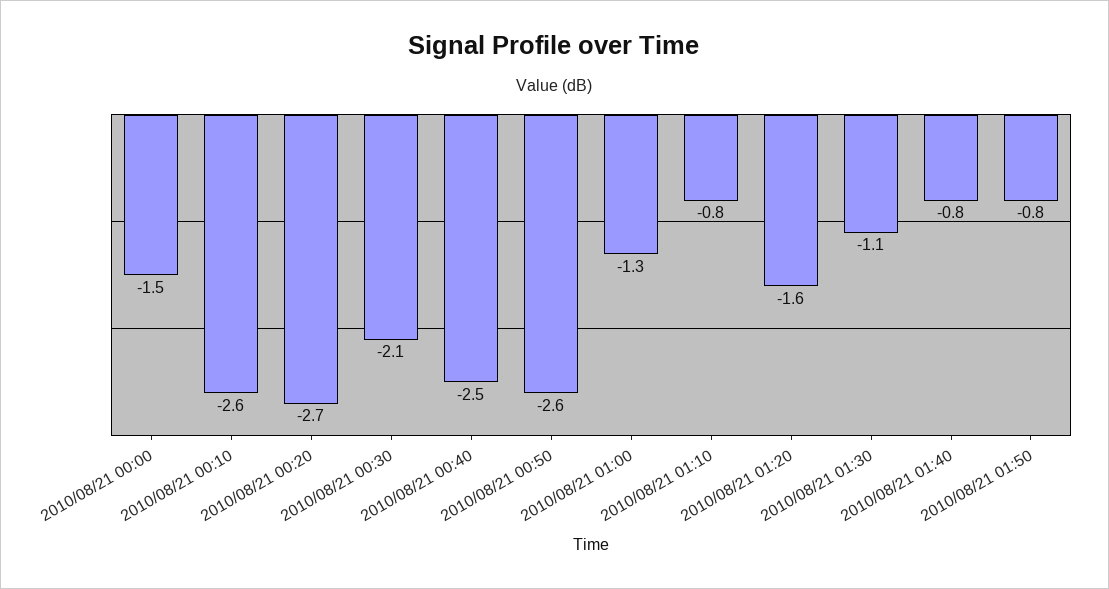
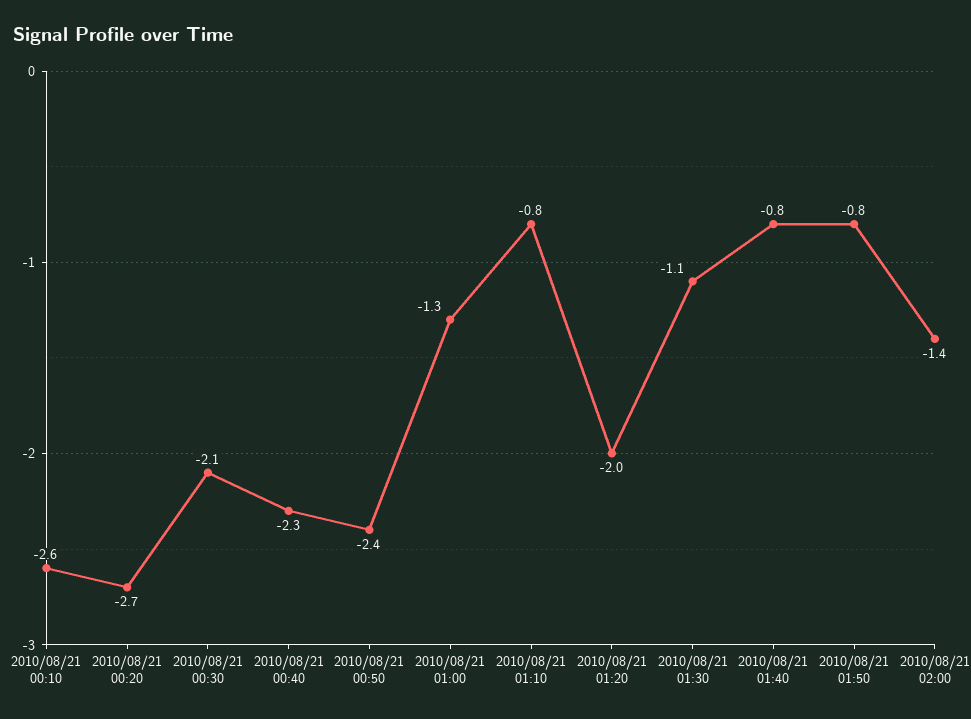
2010/08/21 00:00: -1.5 -> none
2010/08/21 00:40: -2.5 -> -2.3
2010/08/21 00:50: -2.6 -> -2.4
2010/08/21 01:20: -1.6 -> -2
2010/08/21 02:00: none -> -1.4

